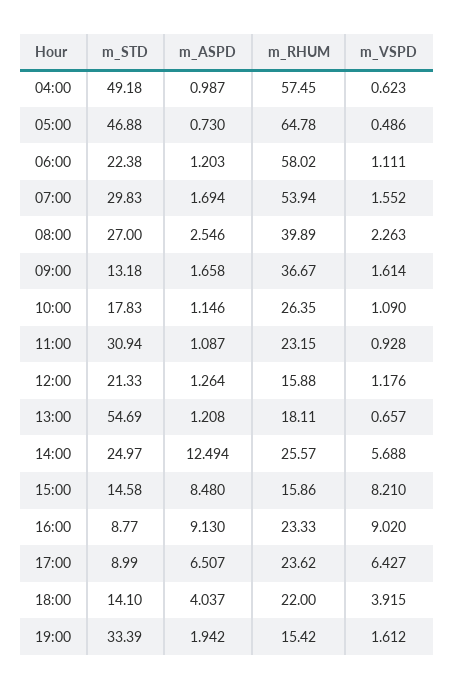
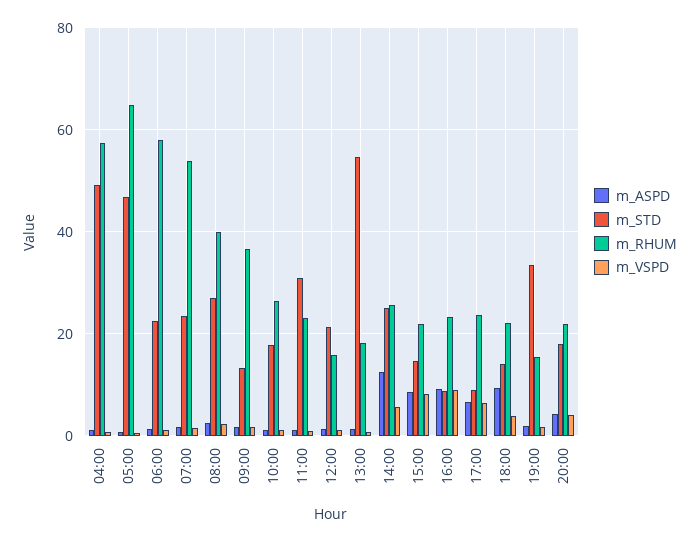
m_STD, 07:00: 29.83 -> 24
m_RHUM, 15:00: 15.86 -> 22
m_ASPD, 18:00: 4.037 -> 10
m_ASPD, 20:00: none -> 4
m_STD, 20:00: none -> 18
m_RHUM, 20:00: none -> 22
m_VSPD, 20:00: none -> 4

